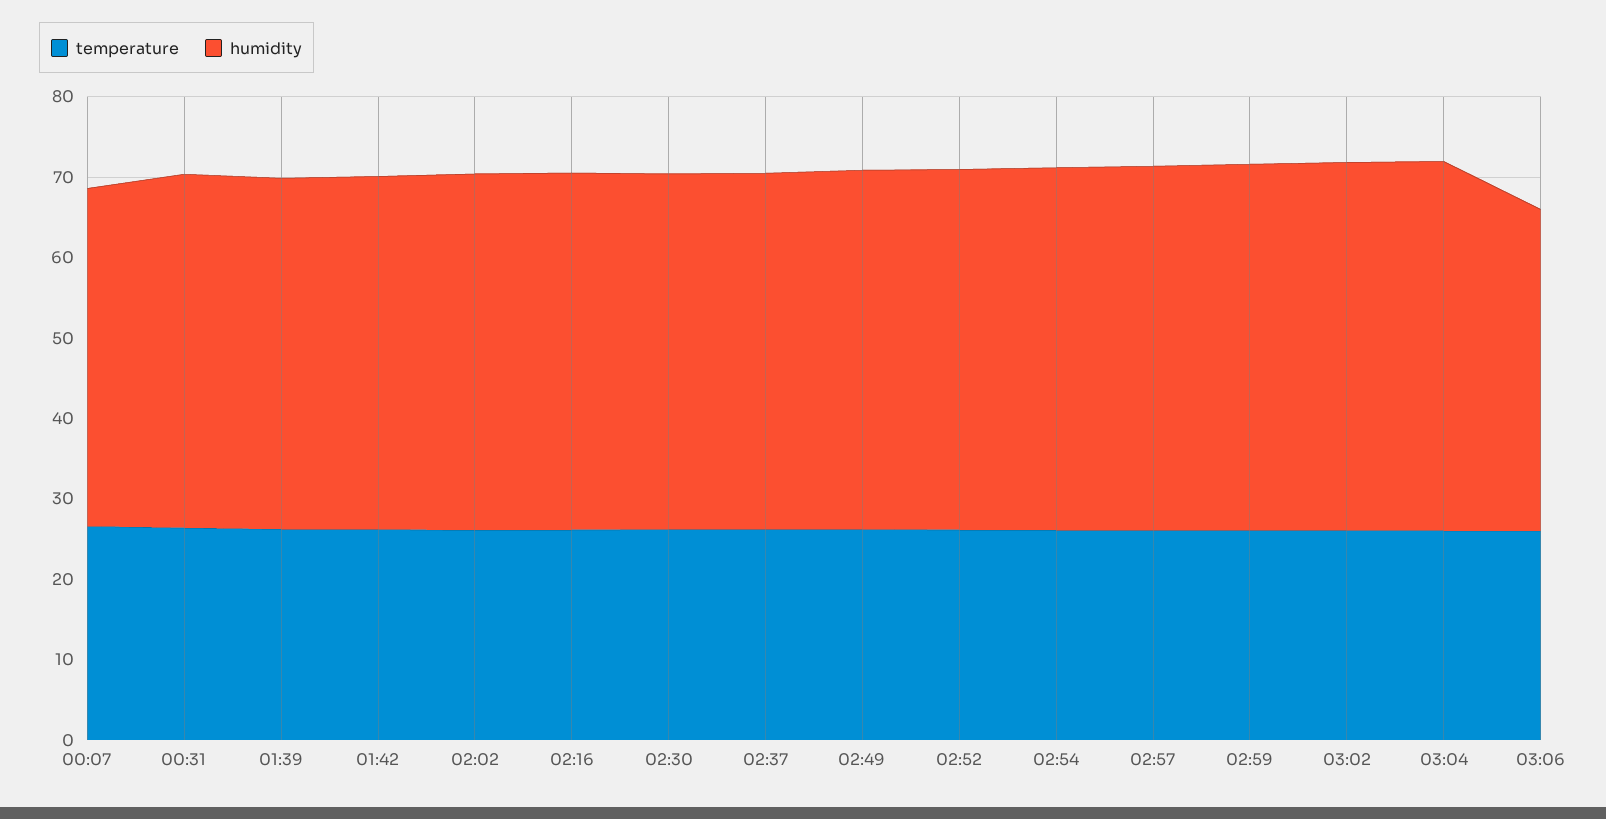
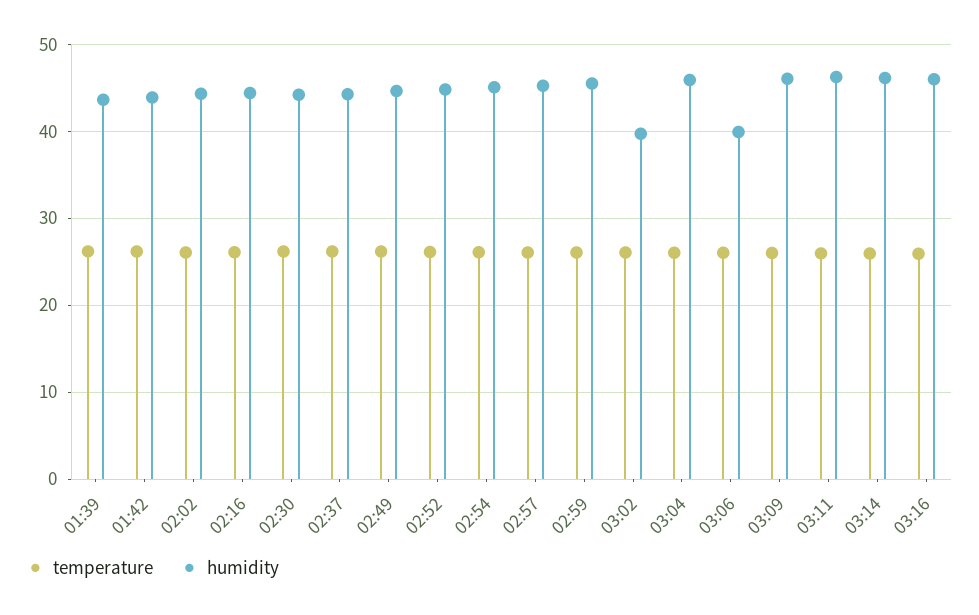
temperature, 00:07: 26 -> none
humidity, 00:07: 42 -> none
temperature, 00:31: 26 -> none
humidity, 00:31: 44 -> none
humidity, 03:02: 46 -> 40
temperature, 03:09: none -> 26
humidity, 03:09: none -> 46
temperature, 03:11: none -> 26
humidity, 03:11: none -> 46
temperature, 03:14: none -> 26
humidity, 03:14: none -> 46
temperature, 03:16: none -> 26
humidity, 03:16: none -> 46

